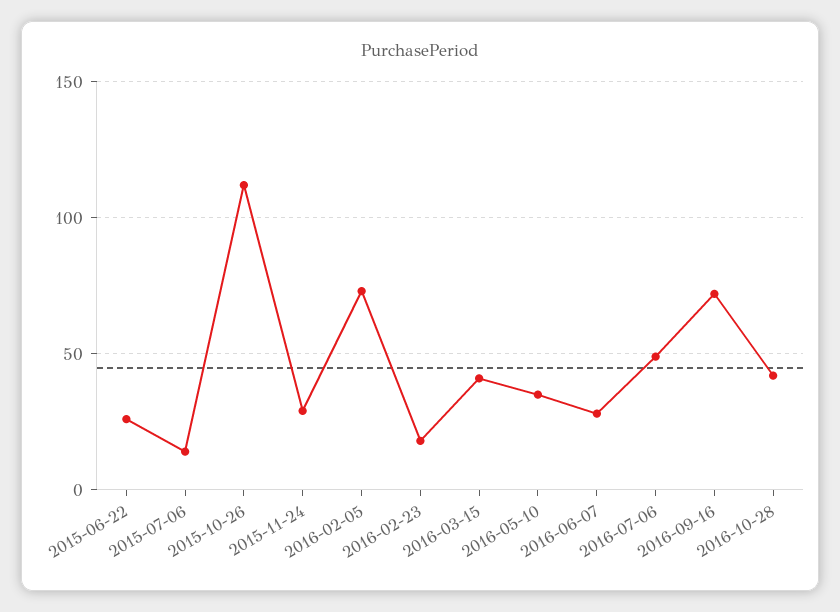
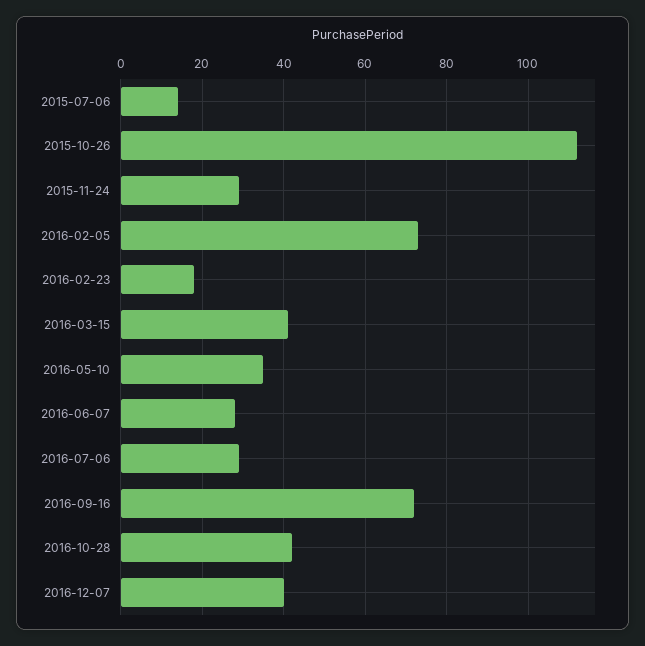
2015-06-22: 25 -> none
2016-07-06: 50 -> 30
2016-12-07: none -> 40

